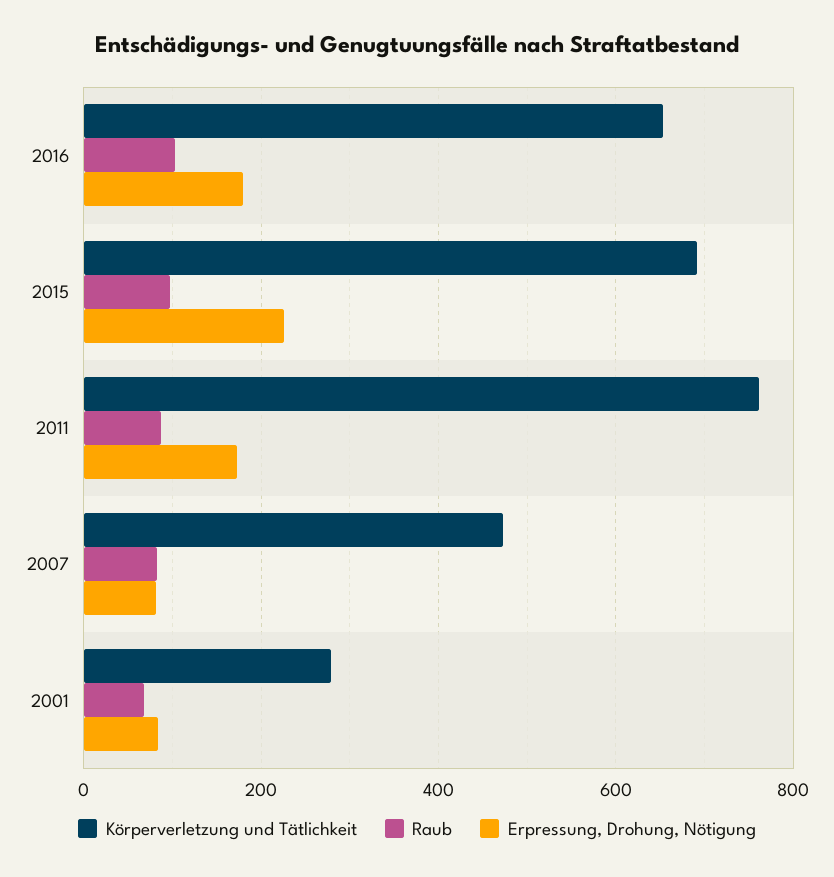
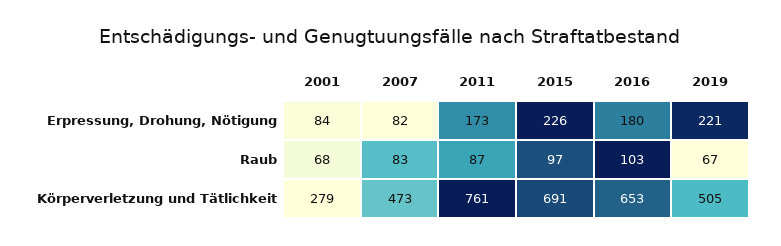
Erpressung, Drohung, Nötigung, 2019: none -> 221
Raub, 2019: none -> 67
Körperverletzung und Tätlichkeit, 2019: none -> 505

